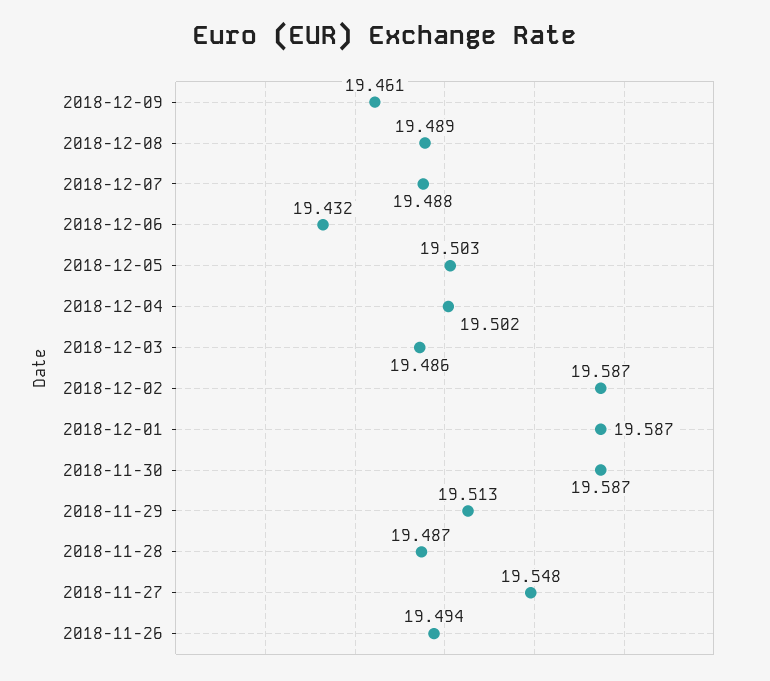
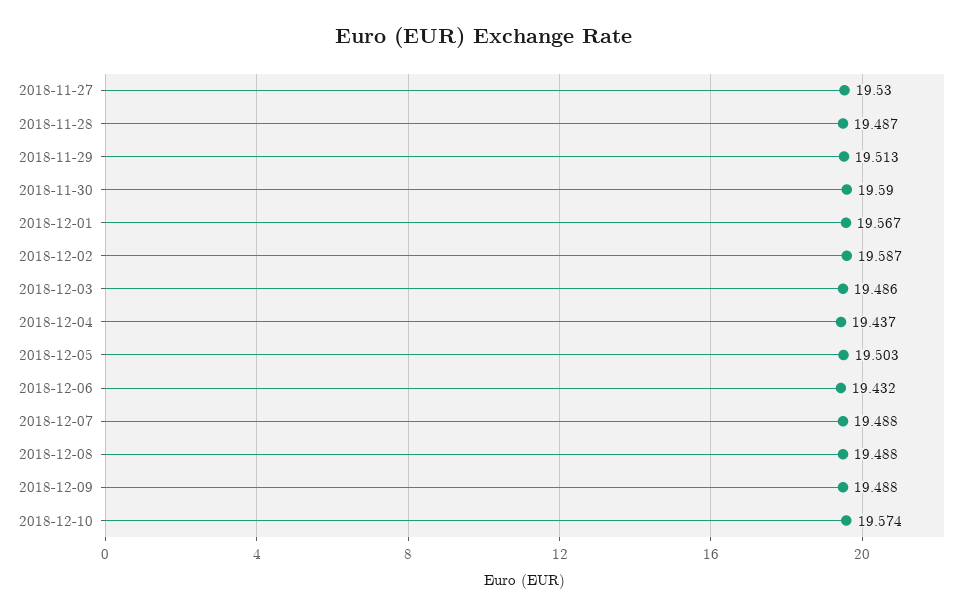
2018-12-09: 19.461 -> 19.488
2018-12-08: 19.489 -> 19.488
2018-12-04: 19.502 -> 19.437
2018-12-01: 19.587 -> 19.567
2018-11-30: 19.587 -> 19.59
2018-11-27: 19.548 -> 19.53
2018-11-26: 19.494 -> none
2018-12-10: none -> 19.574

